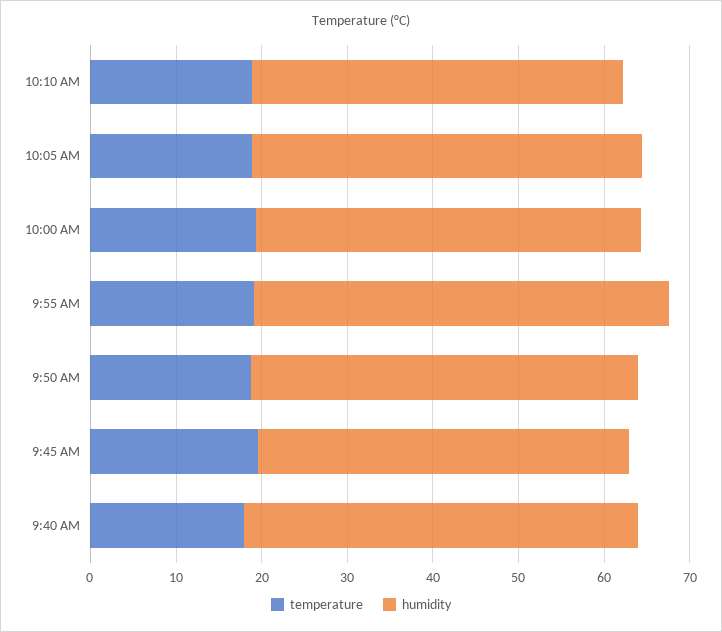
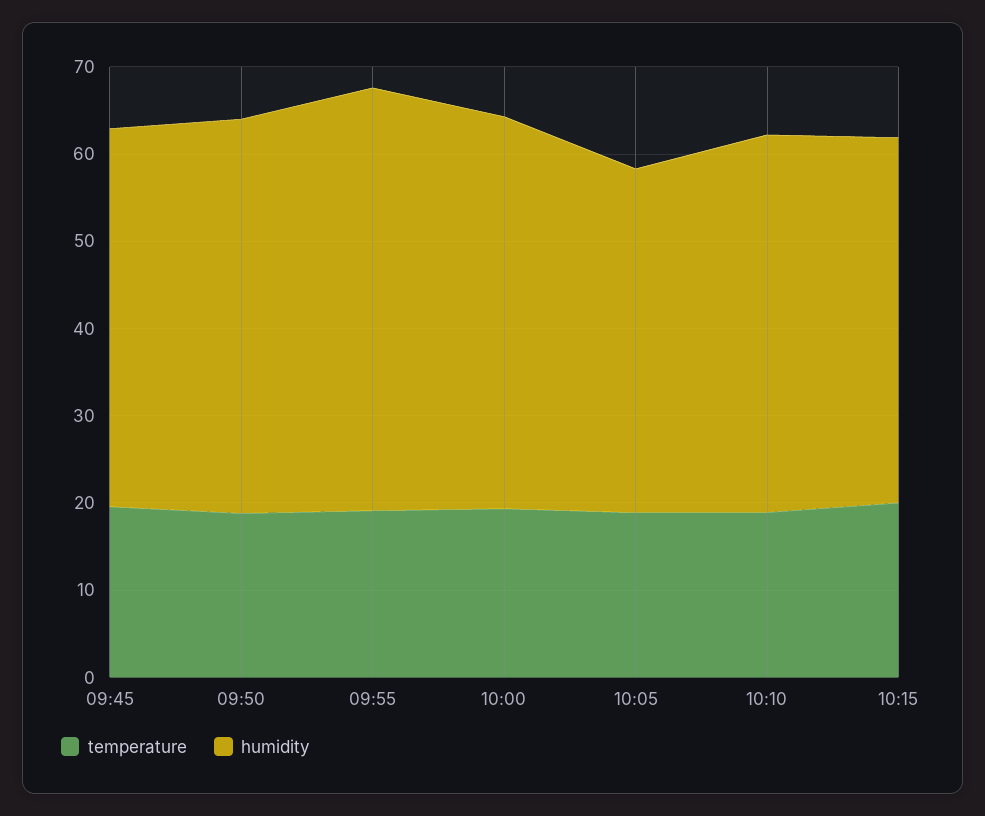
humidity, 10:05 AM: 46 -> 40
temperature, 9:40 AM: 18 -> none
humidity, 9:40 AM: 46 -> none
temperature, 10:15: none -> 20
humidity, 10:15: none -> 42

